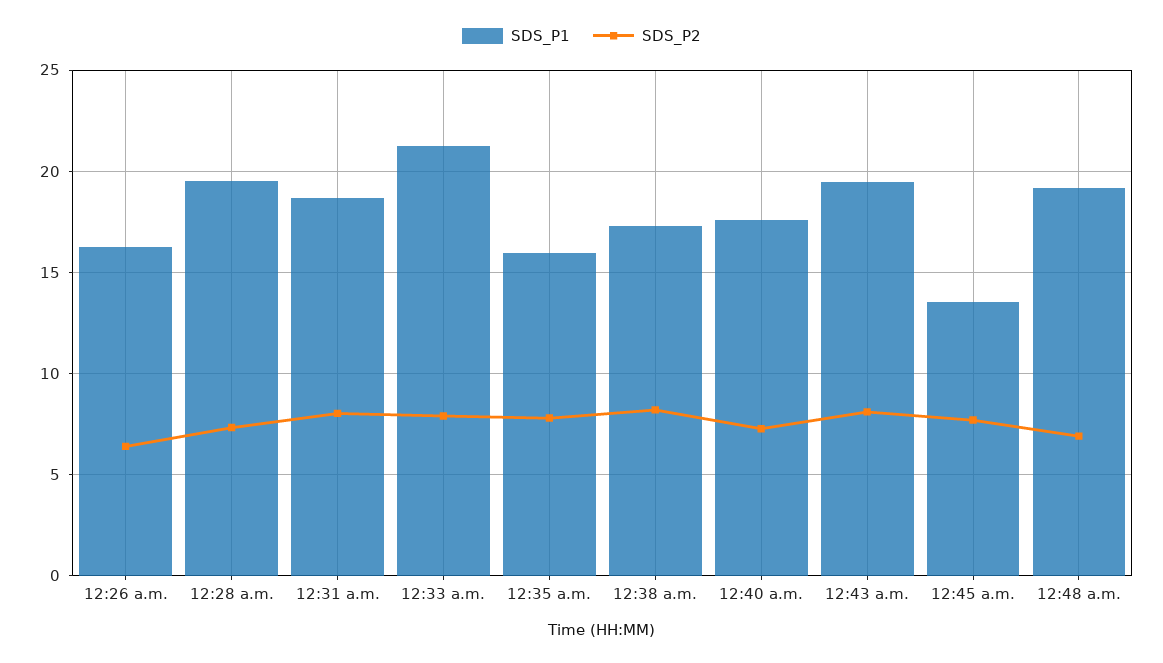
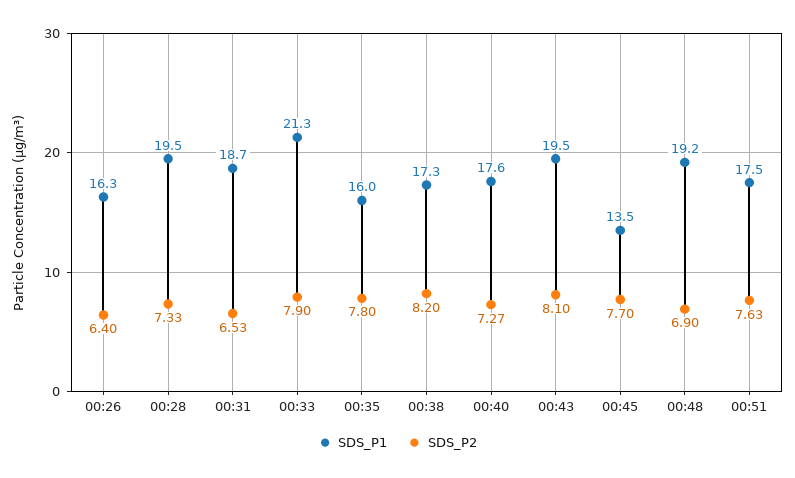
SDS_P2, 12:31 a.m.: 8 -> 6.53
SDS_P1, 00:51: none -> 17.5
SDS_P2, 00:51: none -> 7.63

